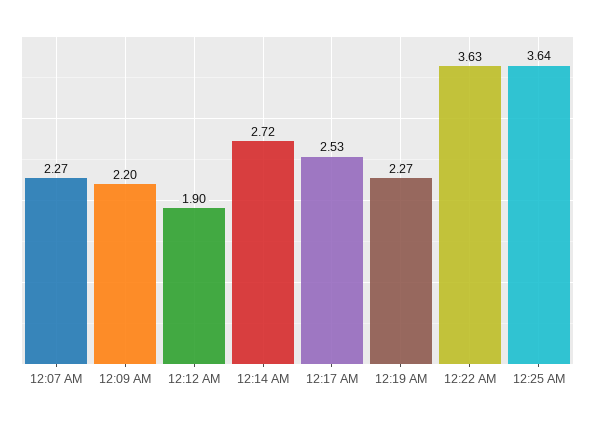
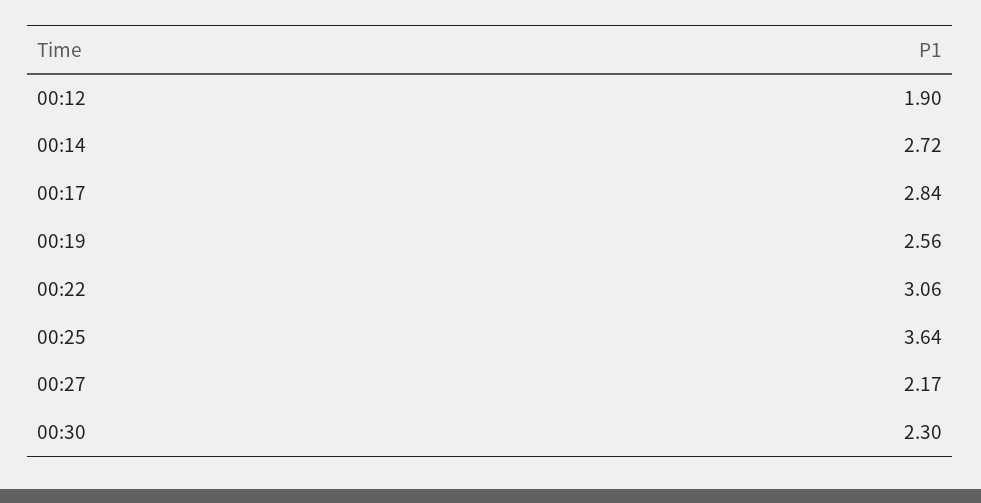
12:07 AM: 2.27 -> none
12:09 AM: 2.2 -> none
12:17 AM: 2.53 -> 2.84
12:19 AM: 2.27 -> 2.56
12:22 AM: 3.63 -> 3.06
00:27: none -> 2.17
00:30: none -> 2.3

